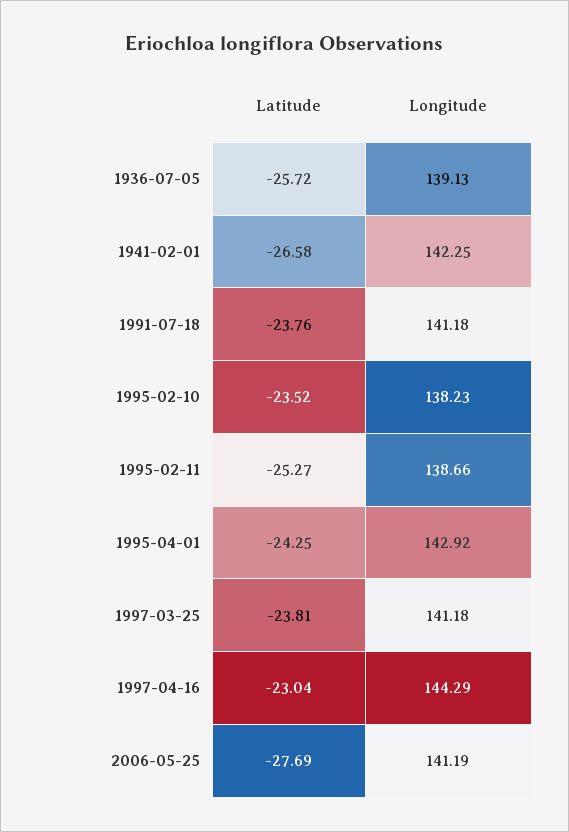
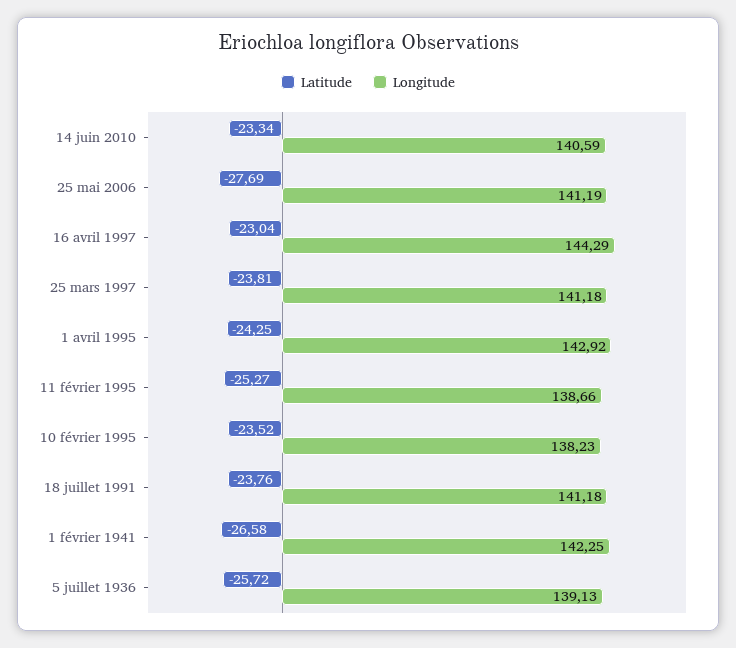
Latitude, 14 juin 2010: none -> -23.34
Longitude, 14 juin 2010: none -> 140.59

